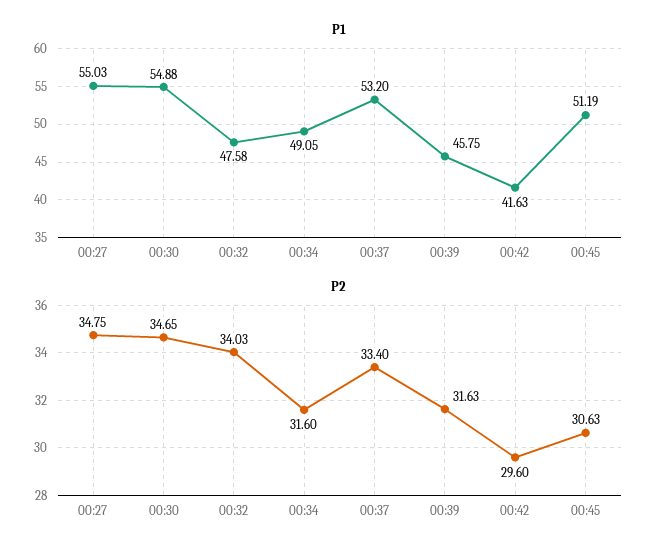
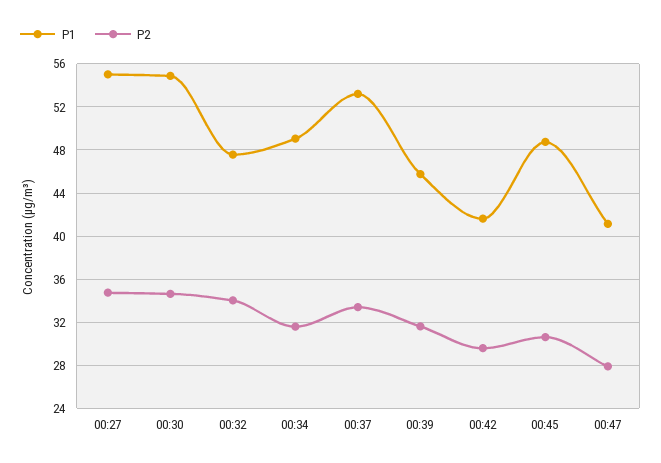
P1, 00:45: 51.19 -> 49
P1, 00:47: none -> 41
P2, 00:47: none -> 28

